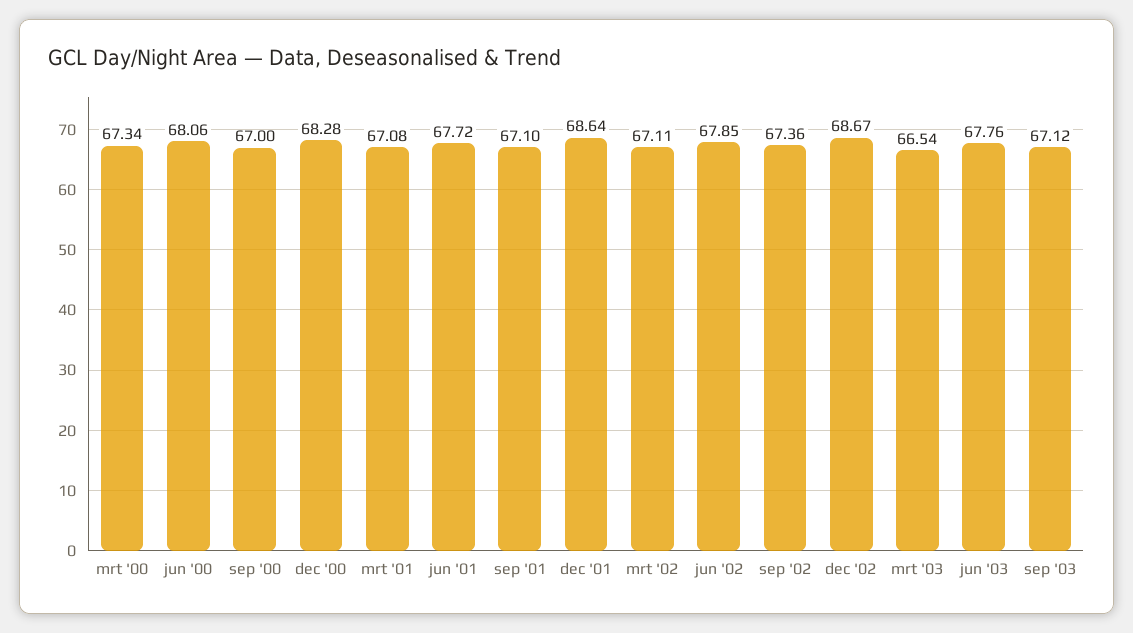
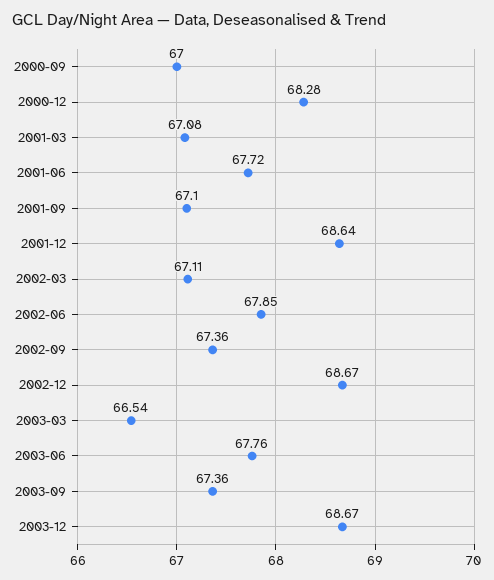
mrt '00: 67.34 -> none
jun '00: 68.06 -> none
sep '03: 67.12 -> 67.36
2003-12: none -> 68.67

